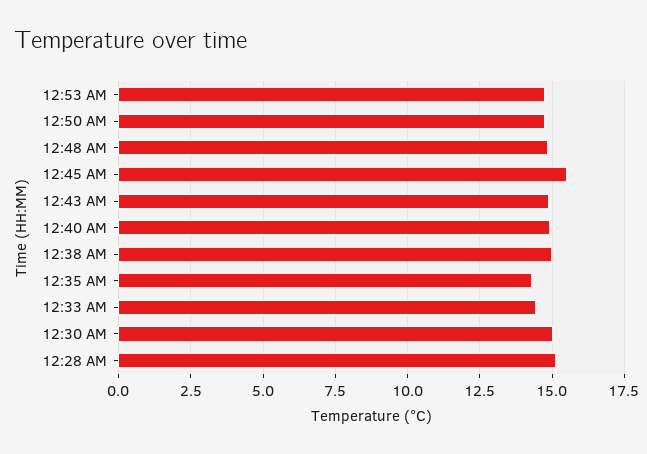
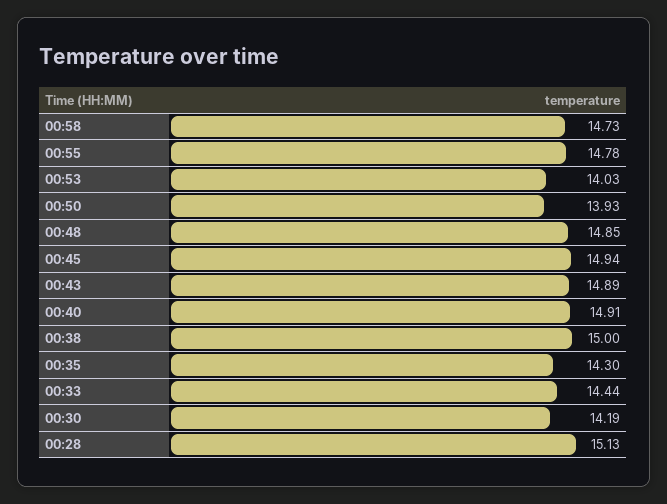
12:53 AM: 14.75 -> 14.03
12:50 AM: 14.75 -> 13.93
12:45 AM: 15.5 -> 14.94
12:30 AM: 15 -> 14.19
00:58: none -> 14.73
00:55: none -> 14.78

